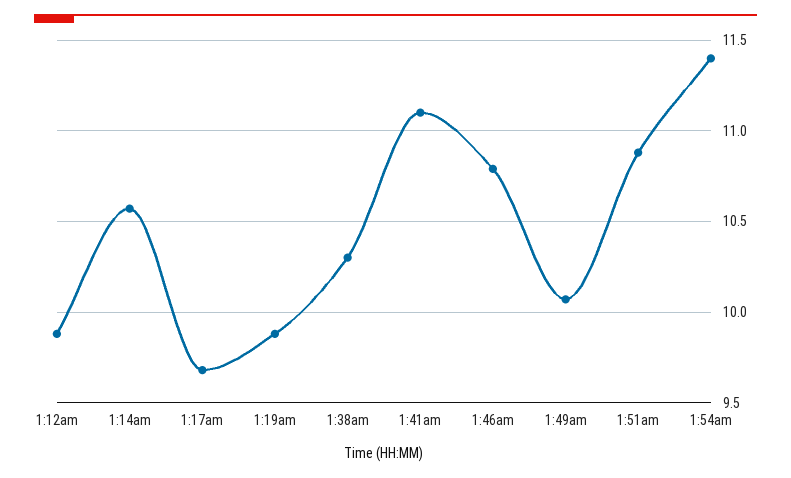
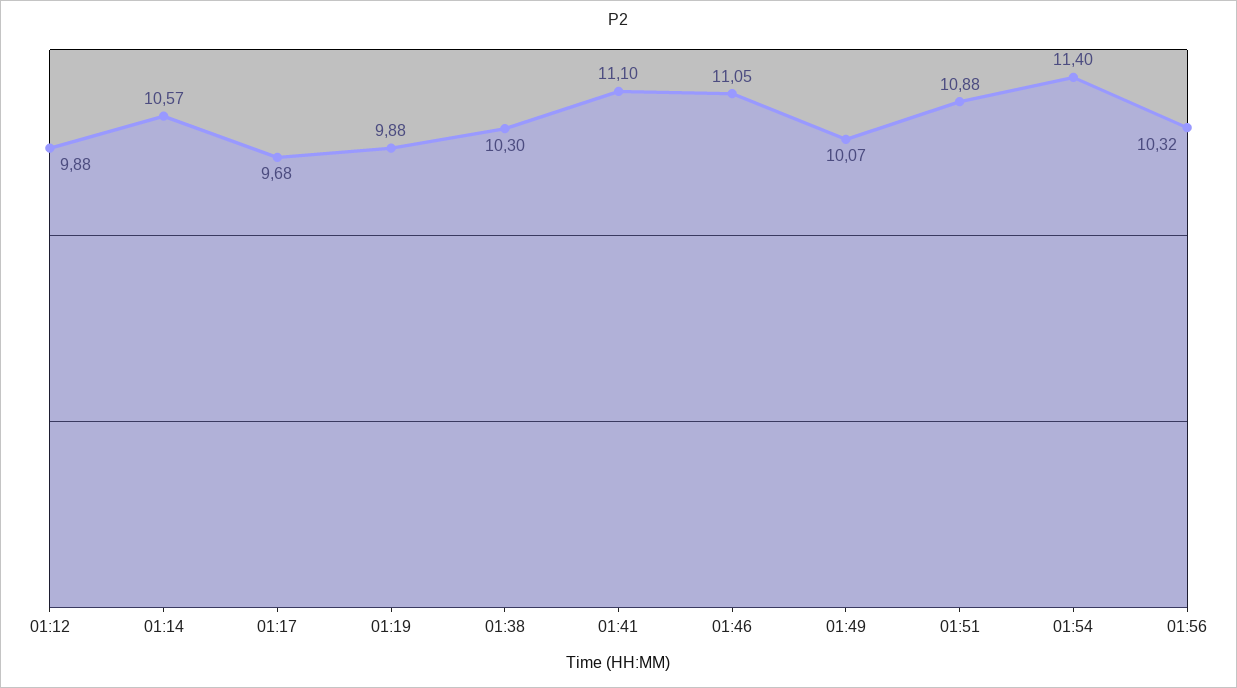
1:46am: 10.8 -> 11.05
01:56: none -> 10.32

